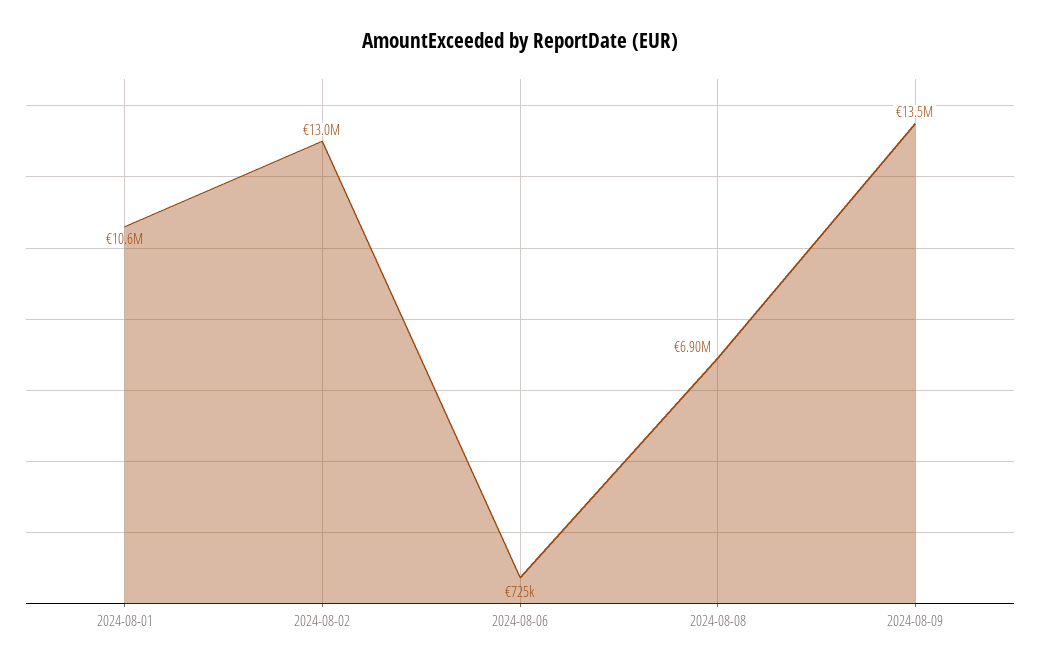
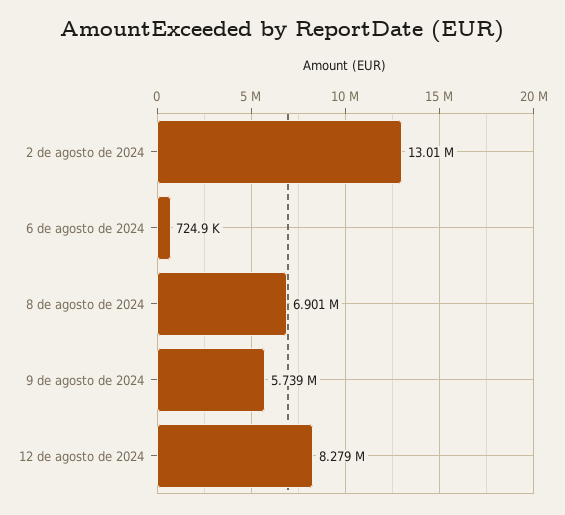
2024-08-01: 10600000 -> none
2024-08-09: 13500000 -> 5739000
12 de agosto de 2024: none -> 8279000

